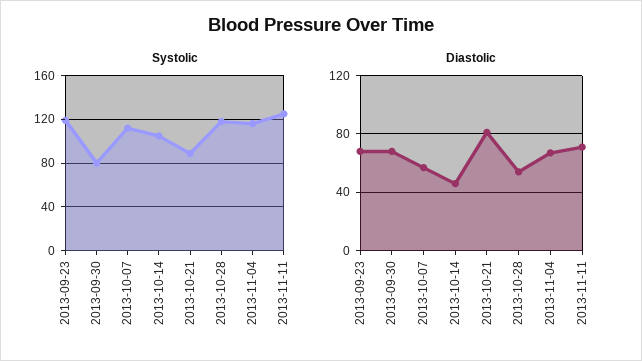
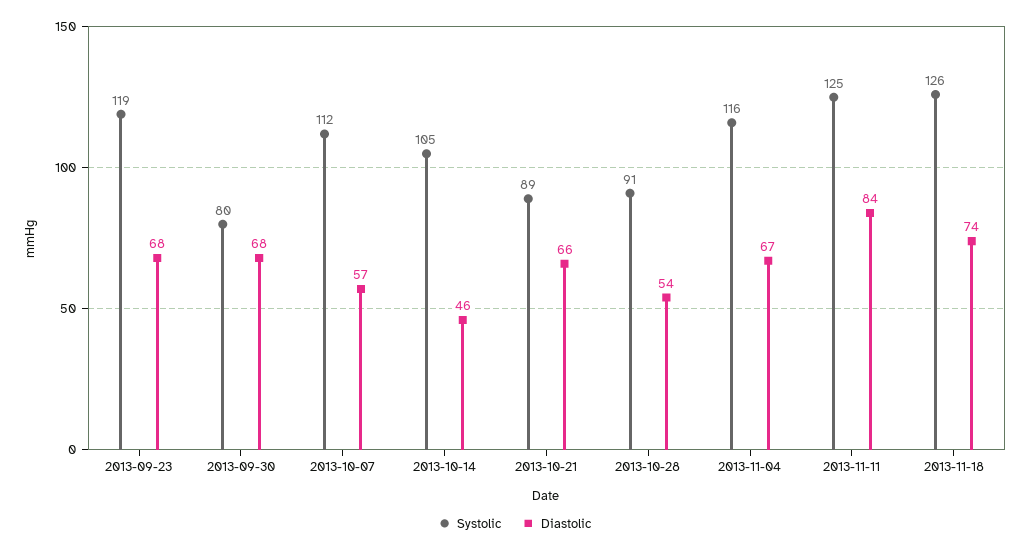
Systolic, 2013-10-28: 120 -> 91
Diastolic, 2013-10-21: 80 -> 66
Diastolic, 2013-11-11: 70 -> 84
Systolic, 2013-11-18: none -> 126
Diastolic, 2013-11-18: none -> 74

